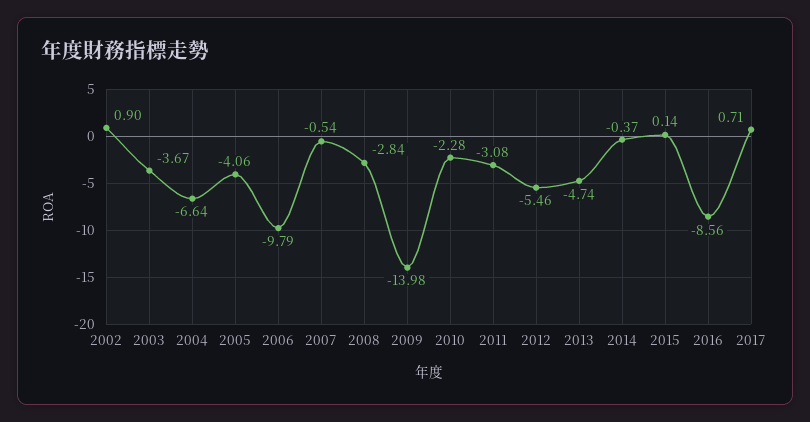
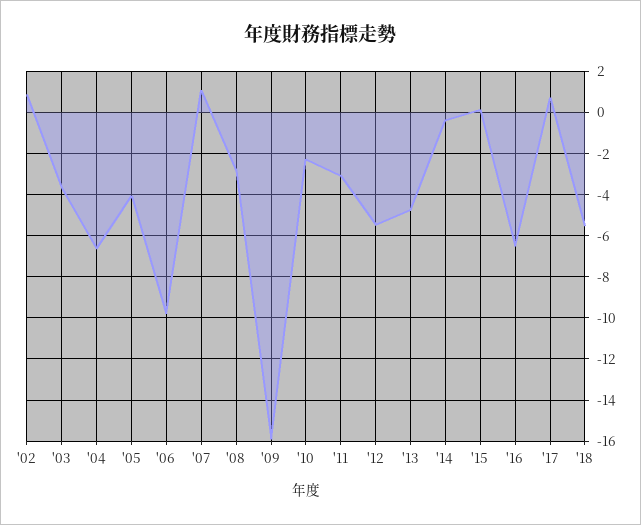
2007: -0.54 -> 1
2009: -13.98 -> -16
2016: -8.56 -> -6.5
'18: none -> -5.5

